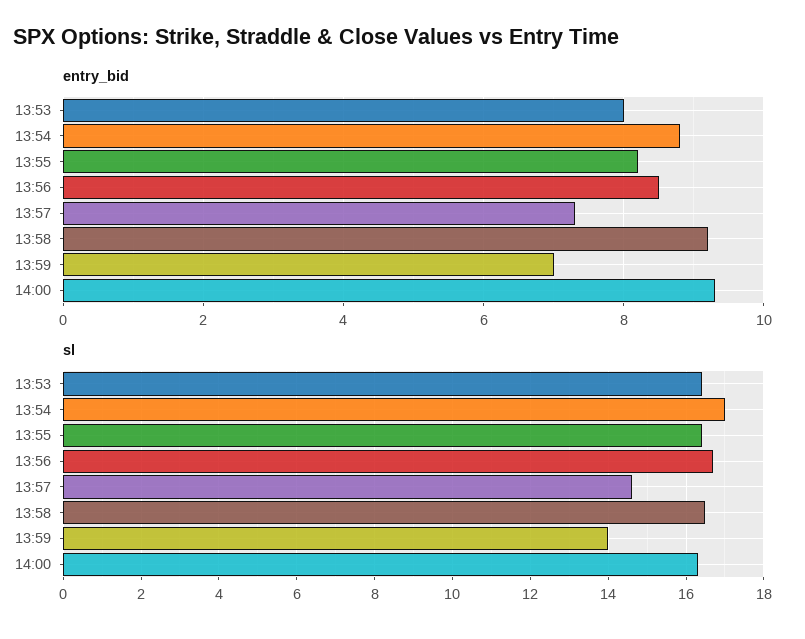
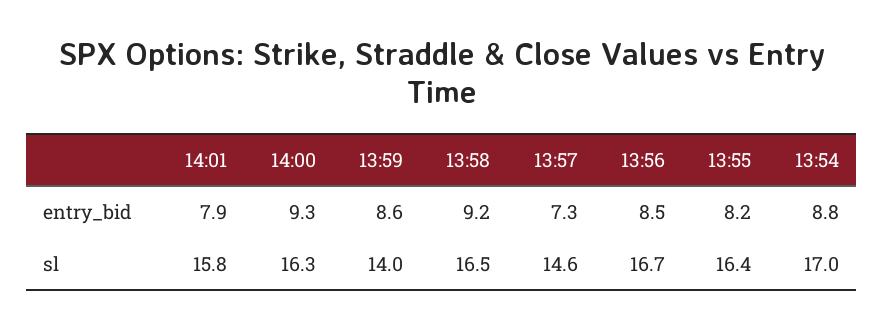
entry_bid, 13:53: 8 -> none
entry_bid, 13:59: 7 -> 8.6
sl, 13:53: 16.5 -> none
entry_bid, 14:01: none -> 7.9
sl, 14:01: none -> 15.8

